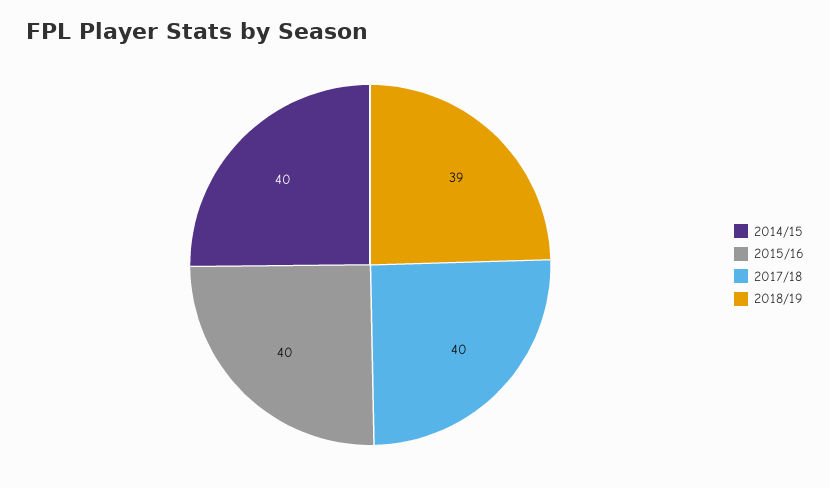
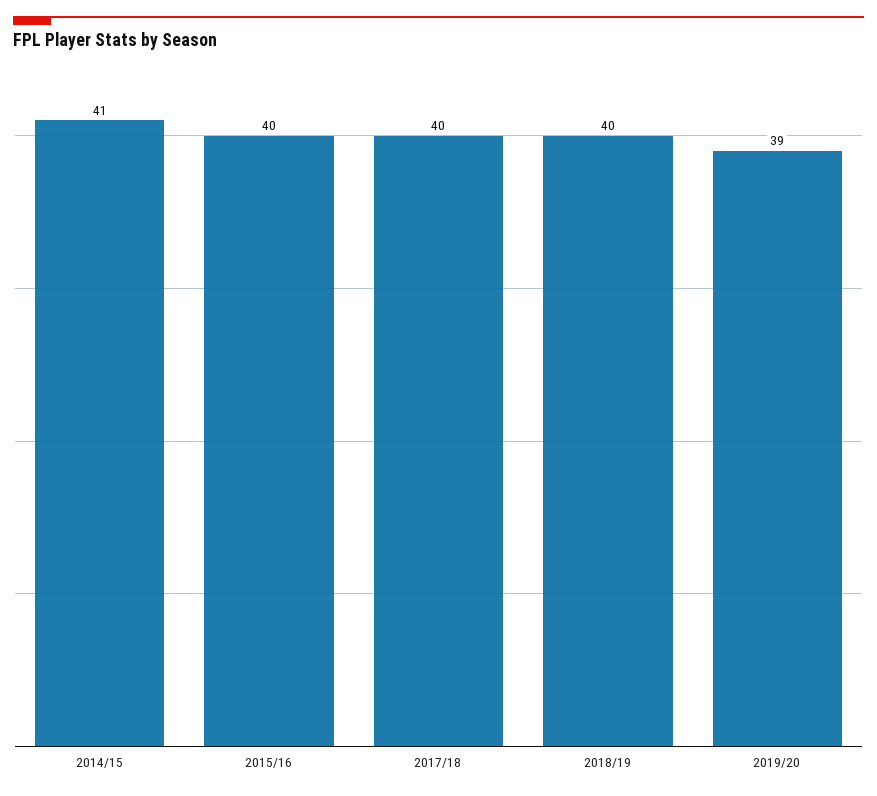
2014/15: 40 -> 41
2018/19: 39 -> 40
2019/20: none -> 39

